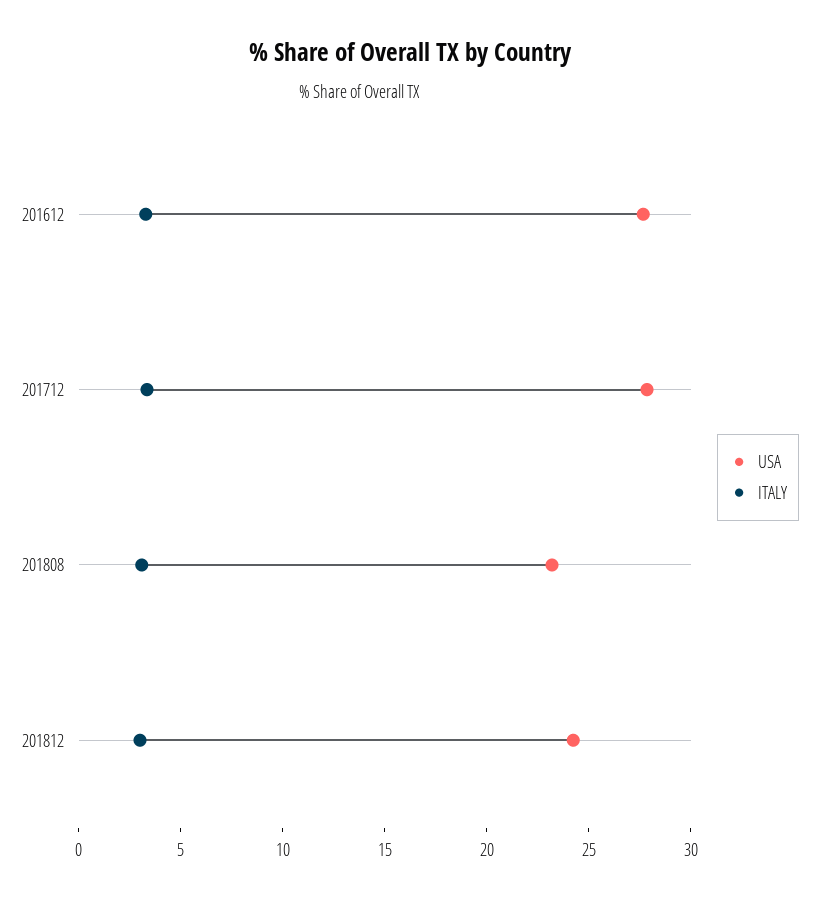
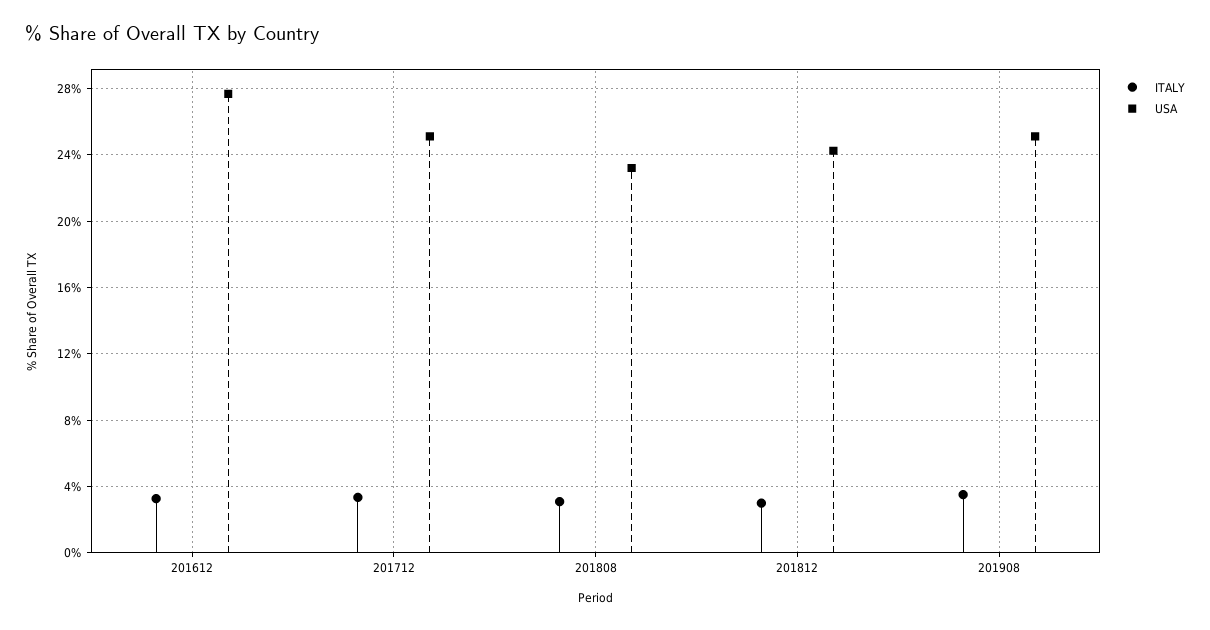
USA, 201712: 28 -> 25
ITALY, 201908: none -> 3.5
USA, 201908: none -> 25

